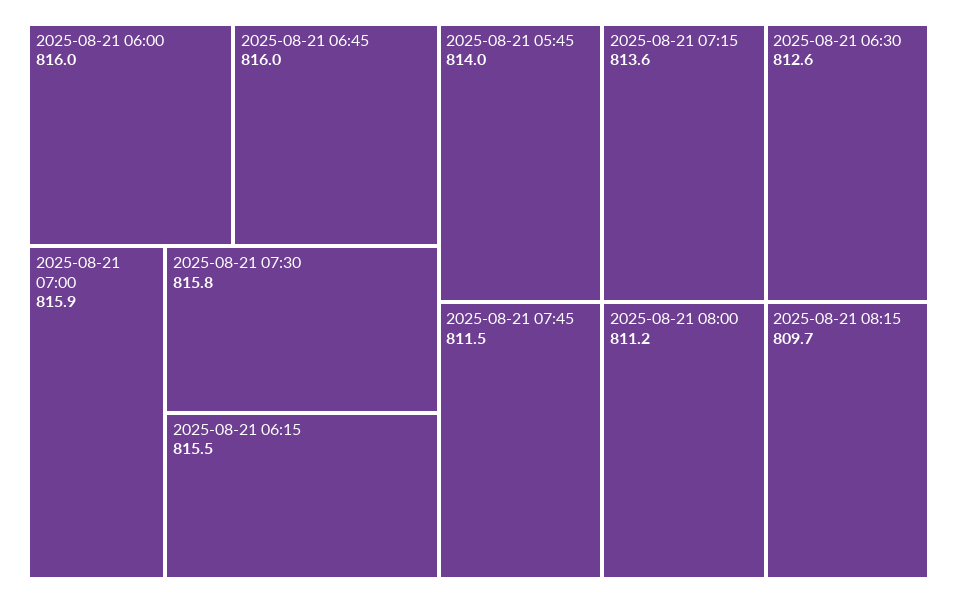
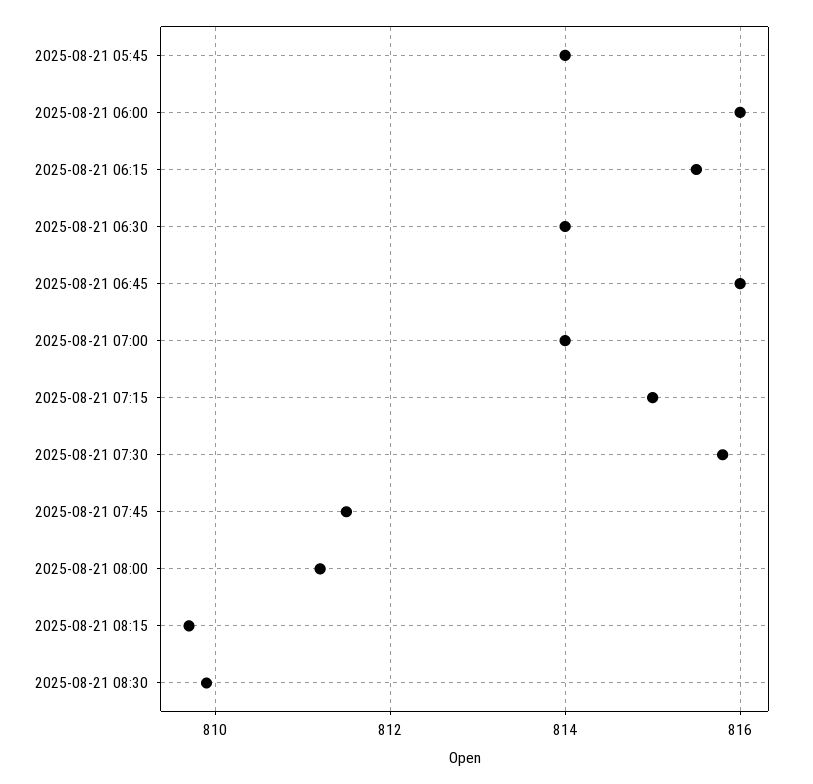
2025-08-21 07:00: 815.9 -> 814
2025-08-21 07:15: 813.6 -> 815
2025-08-21 06:30: 812.6 -> 814
2025-08-21 08:30: none -> 810

